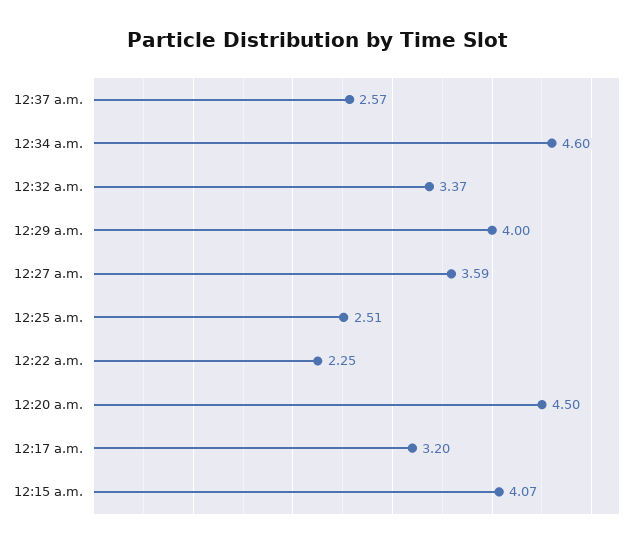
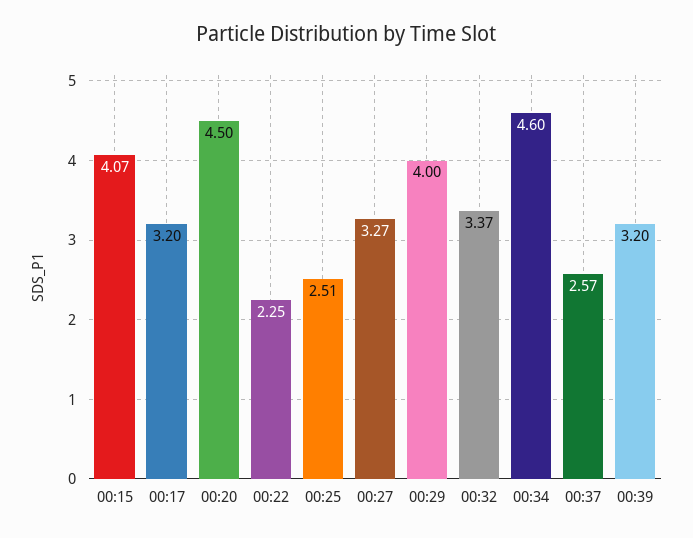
12:27 a.m.: 3.59 -> 3.27
00:39: none -> 3.2

